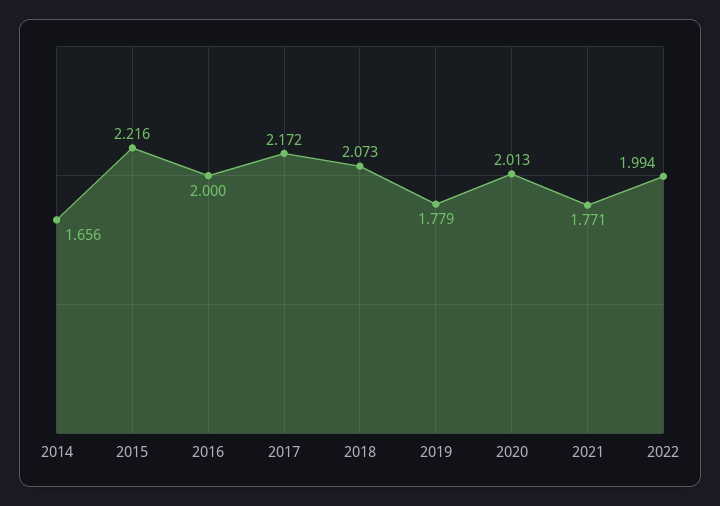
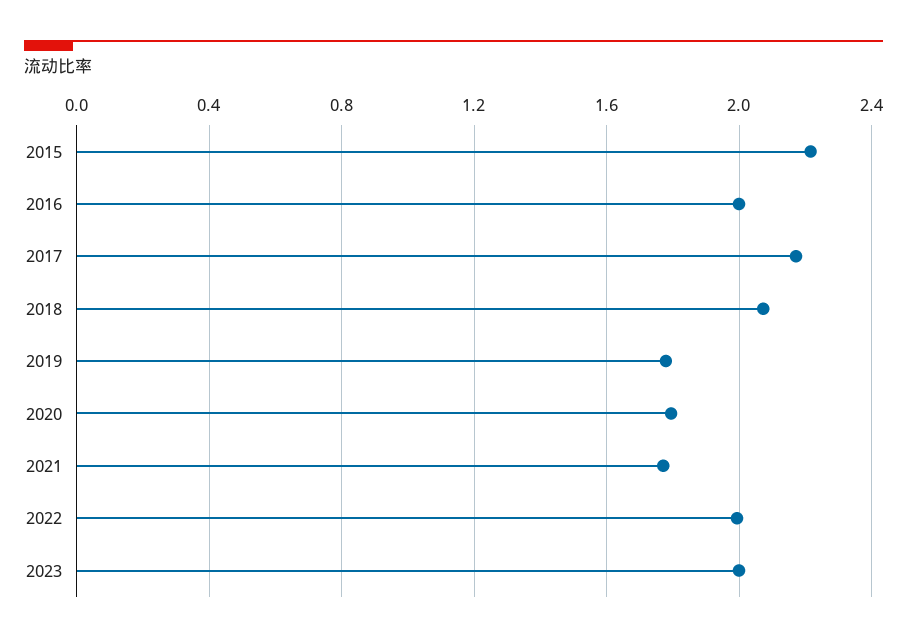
2014: 1.656 -> none
2020: 2.013 -> 1.8
2023: none -> 2

